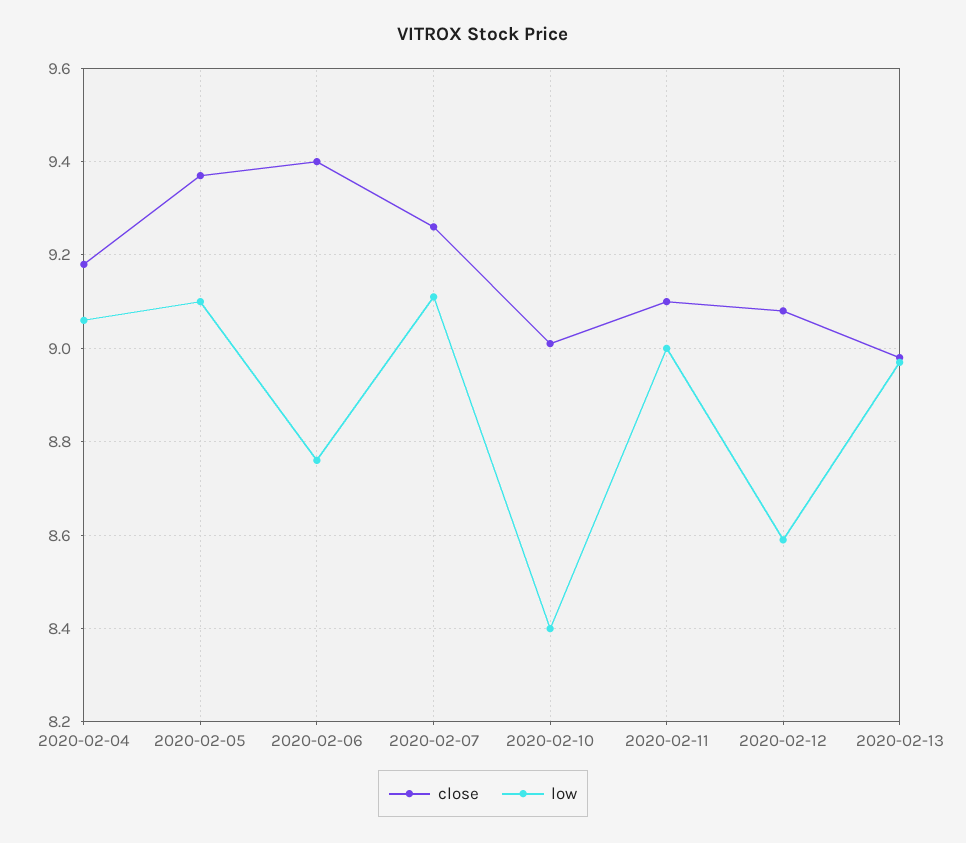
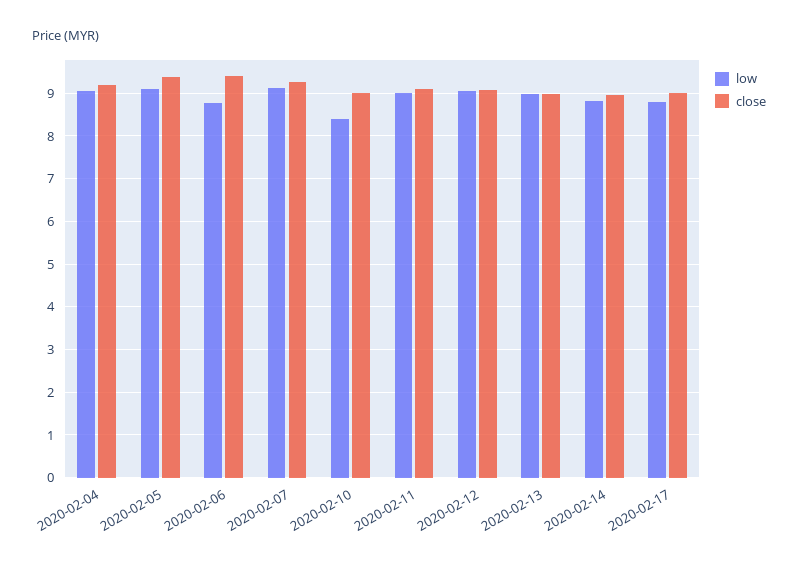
low, 2020-02-12: 8.6 -> 9
low, 2020-02-14: none -> 8.8
close, 2020-02-14: none -> 9
low, 2020-02-17: none -> 8.8
close, 2020-02-17: none -> 9

